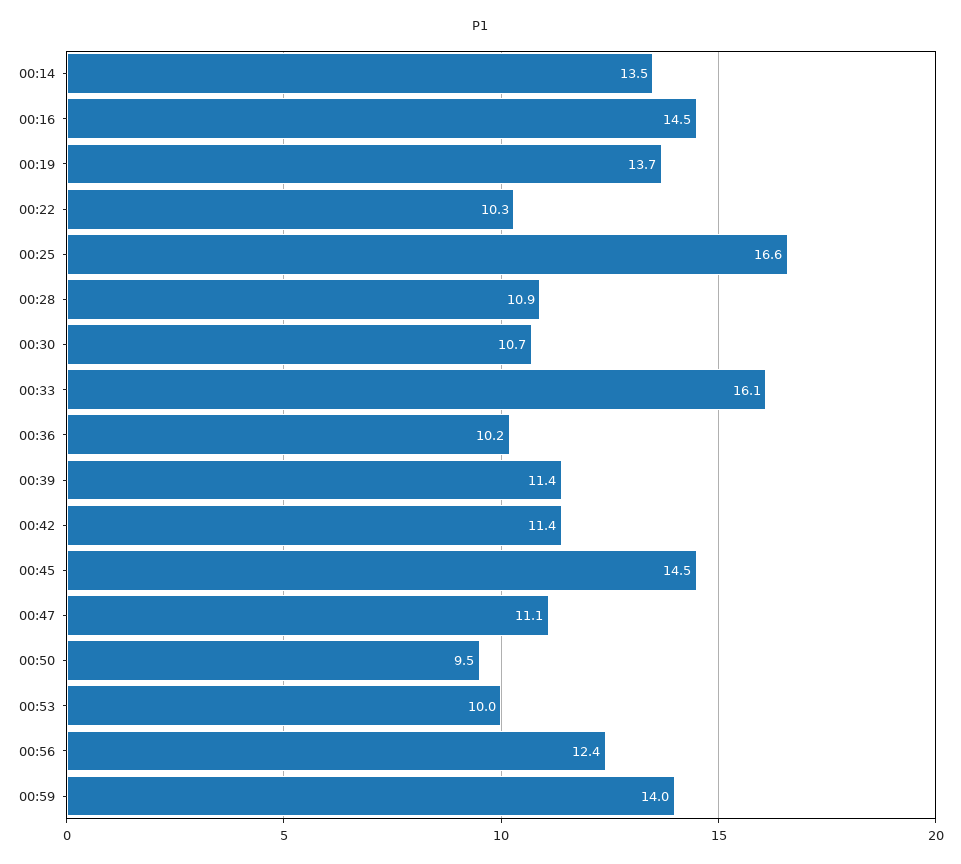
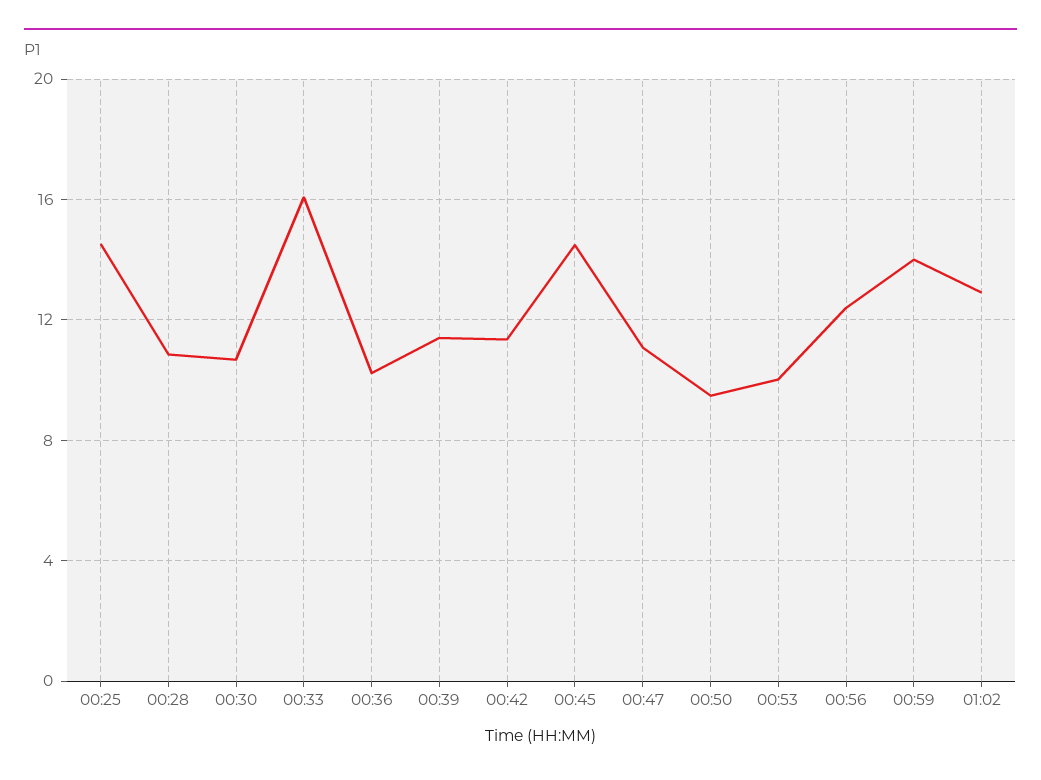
00:14: 13.5 -> none
00:16: 14.5 -> none
00:19: 13.7 -> none
00:22: 10.3 -> none
00:25: 16.6 -> 14.5
01:02: none -> 13

